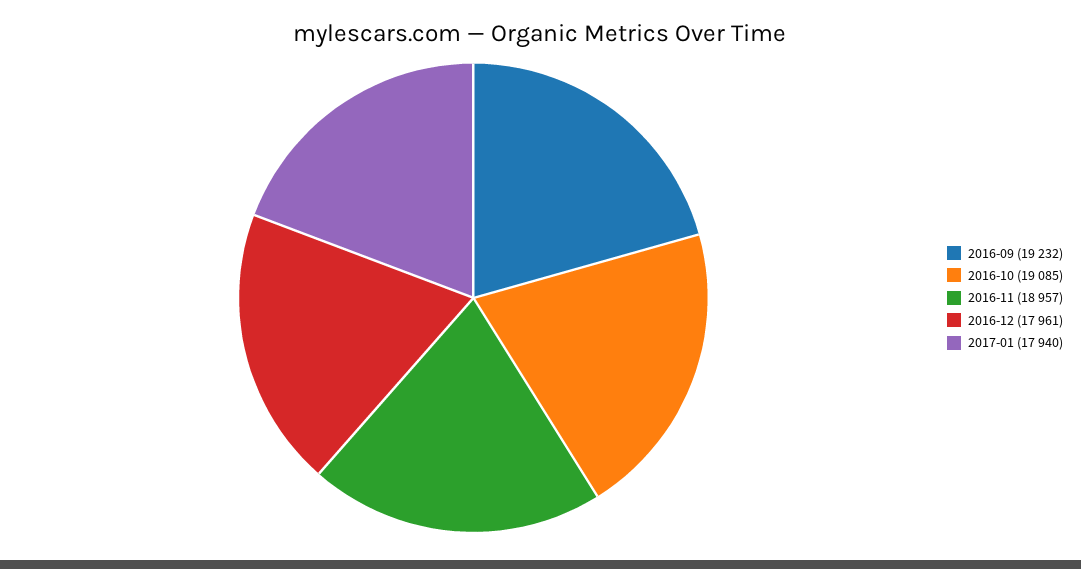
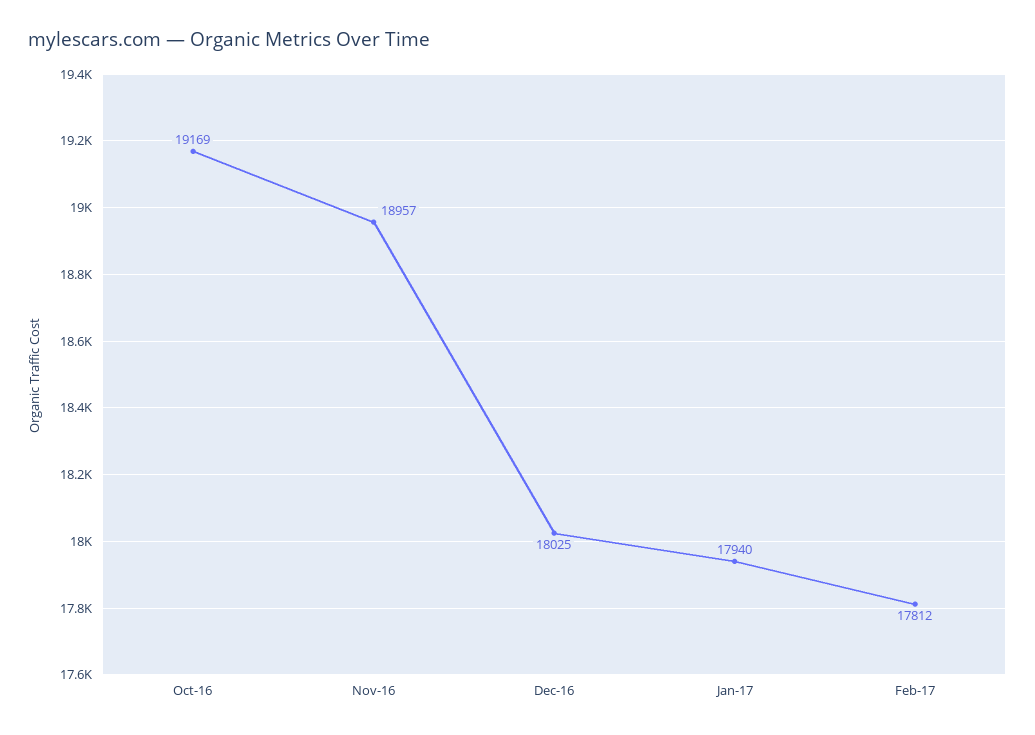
2016-09: 19232 -> none
2016-10: 19085 -> 19169
2016-12: 17961 -> 18025
Feb-17: none -> 17812

